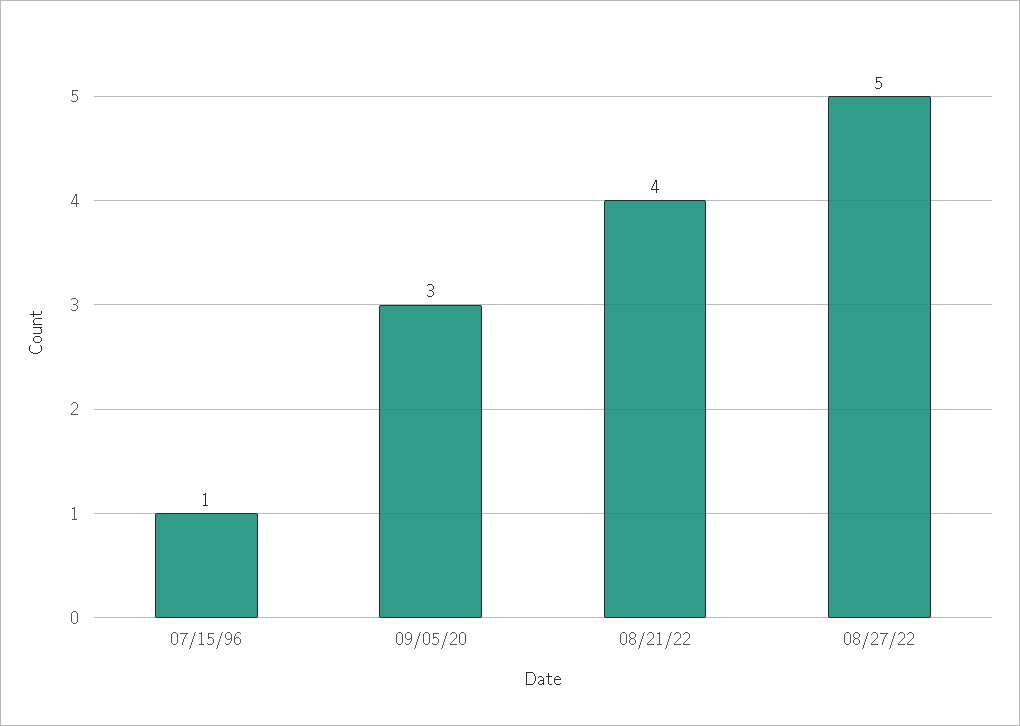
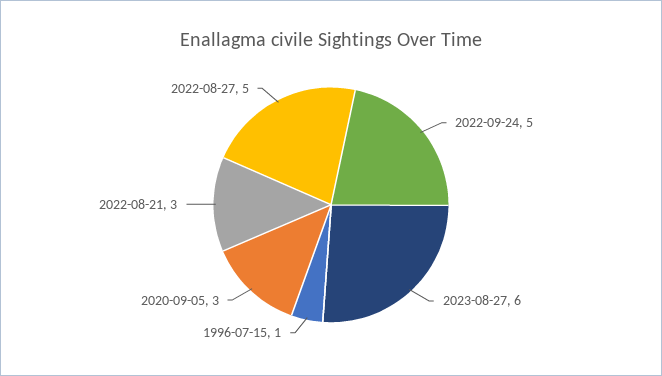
08/21/22: 4 -> 3
2022-09-24: none -> 5
2023-08-27: none -> 6

